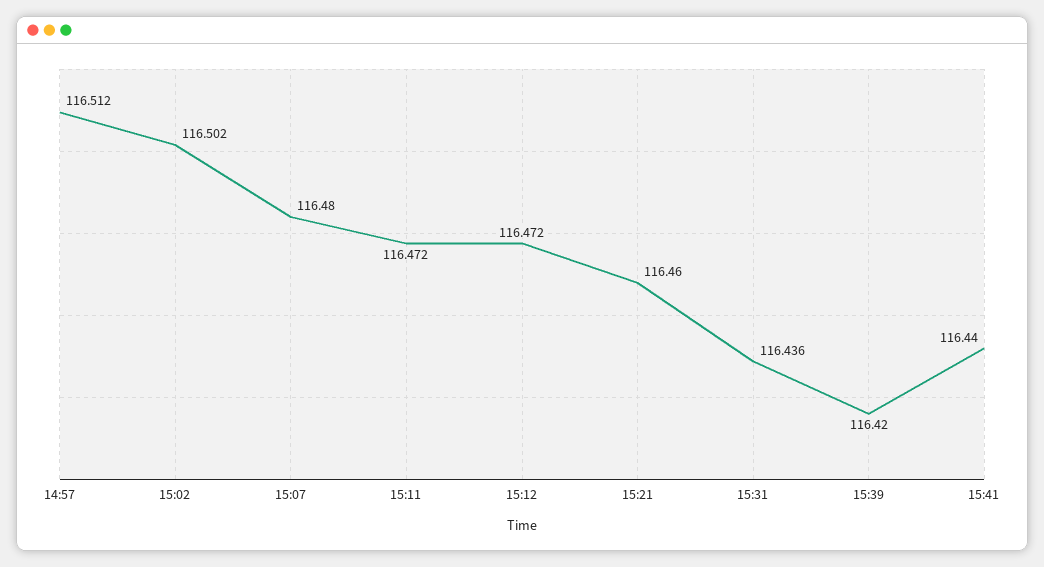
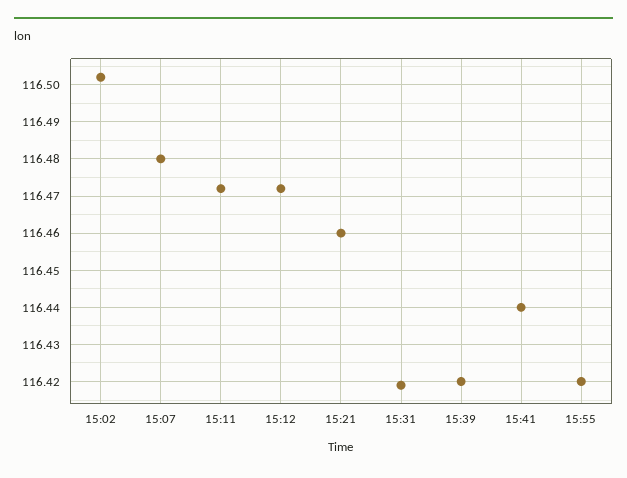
14:57: 116.512 -> none
15:31: 116.436 -> 116.42
15:55: none -> 116.42

